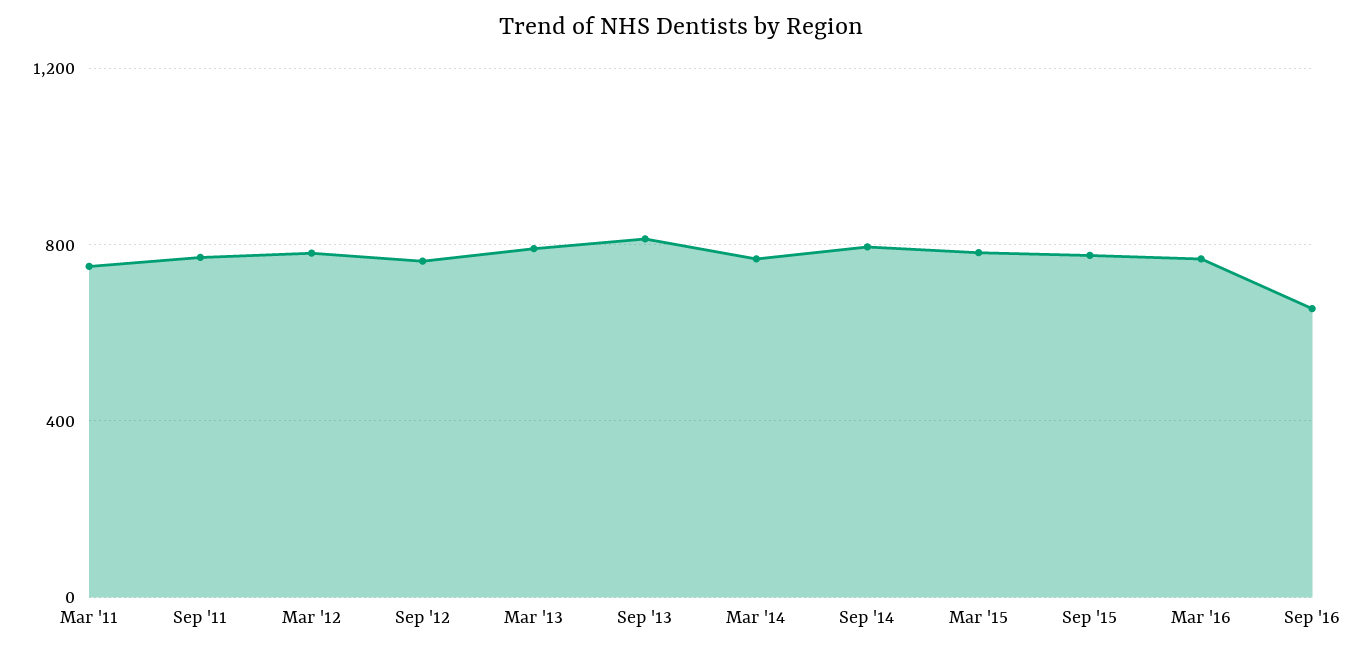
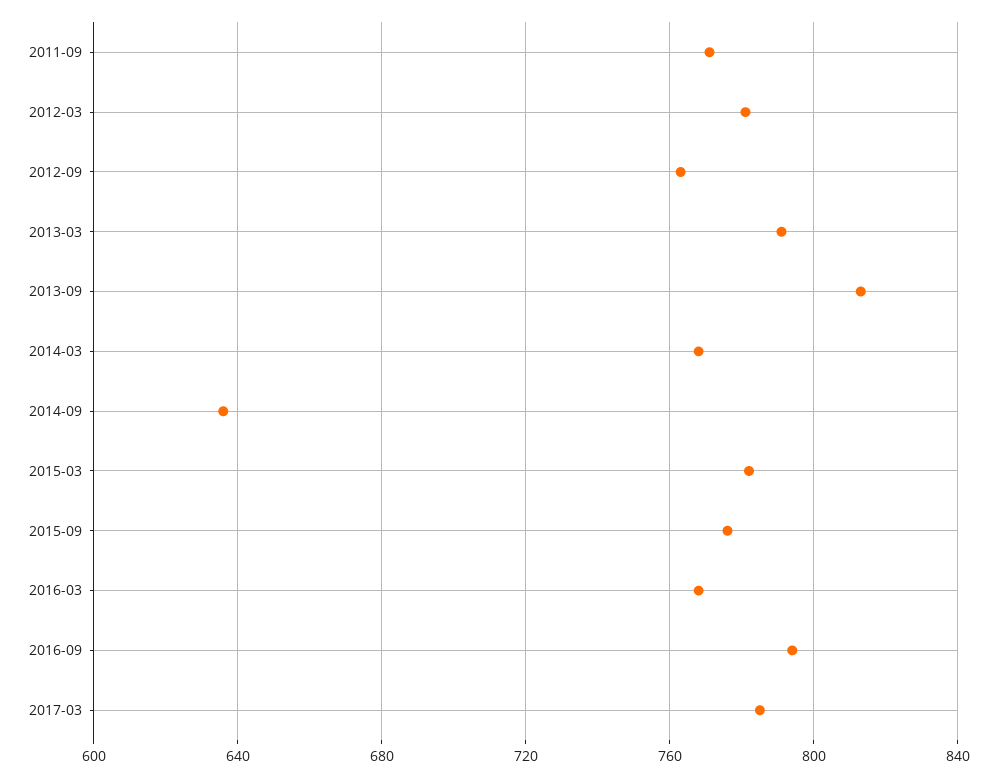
Mar '11: 750 -> none
Sep '14: 800 -> 635
Sep '16: 650 -> 795
2017-03: none -> 785

